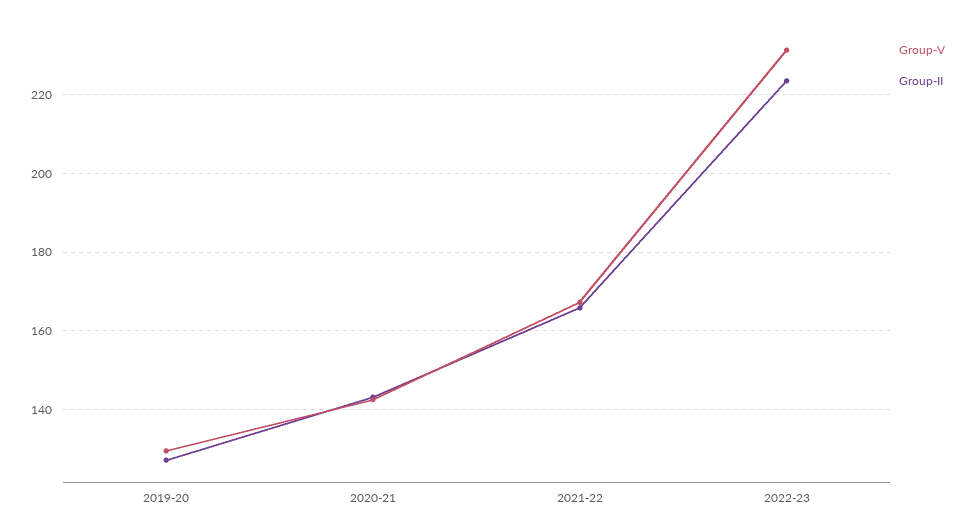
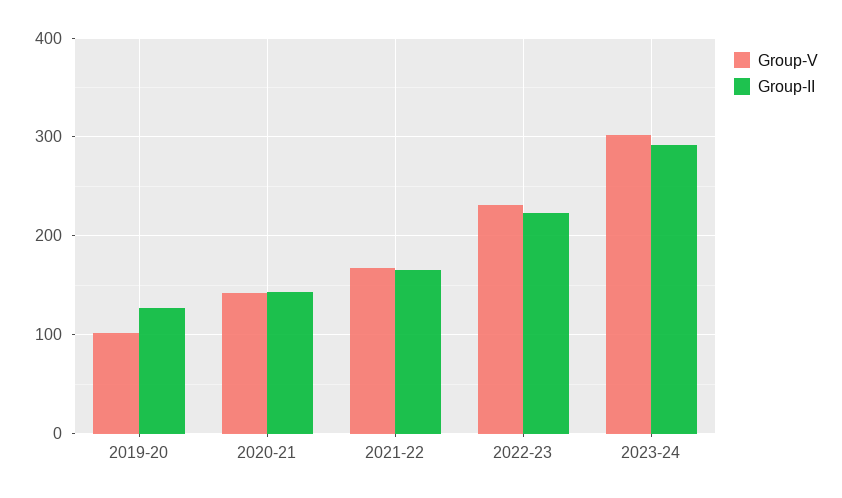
Group-V, 2019-20: 130 -> 100
Group-V, 2023-24: none -> 300
Group-II, 2023-24: none -> 290

